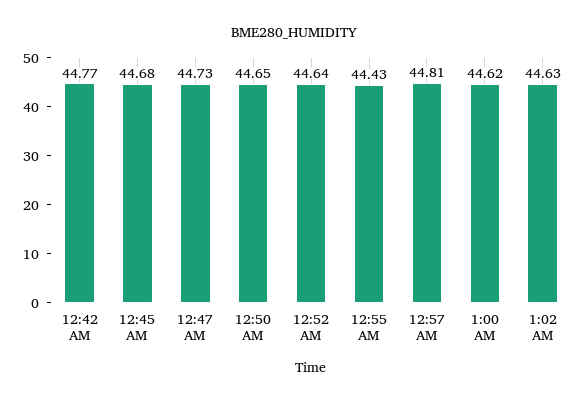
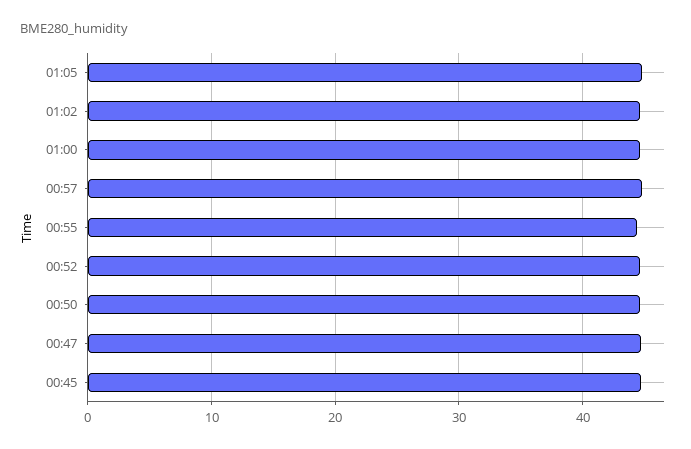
12:42 AM: 44.77 -> none
01:05: none -> 45

